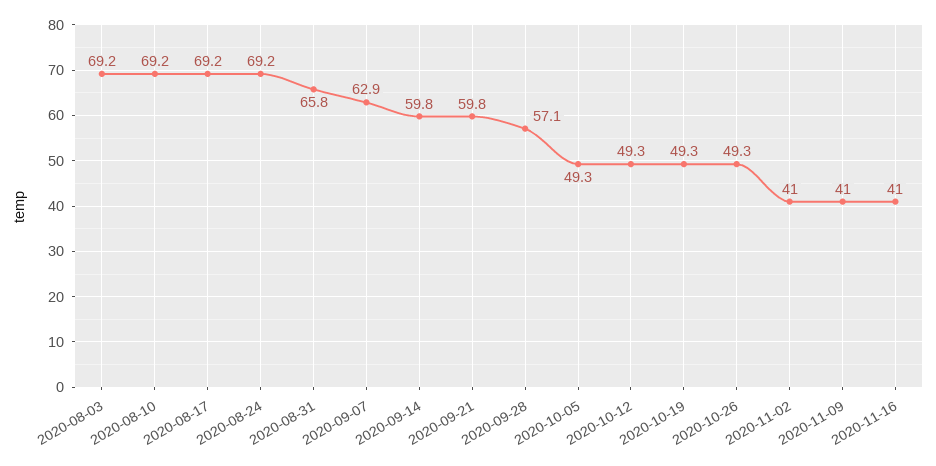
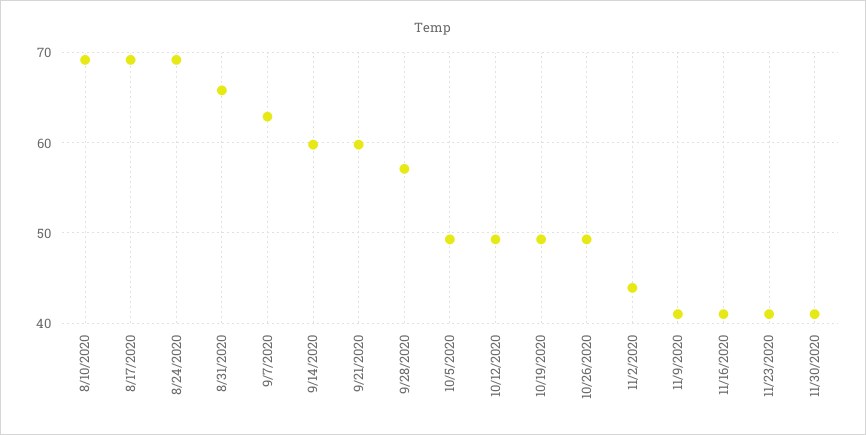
2020-08-03: 69.2 -> none
2020-11-02: 41 -> 44
11/23/2020: none -> 41
11/30/2020: none -> 41

